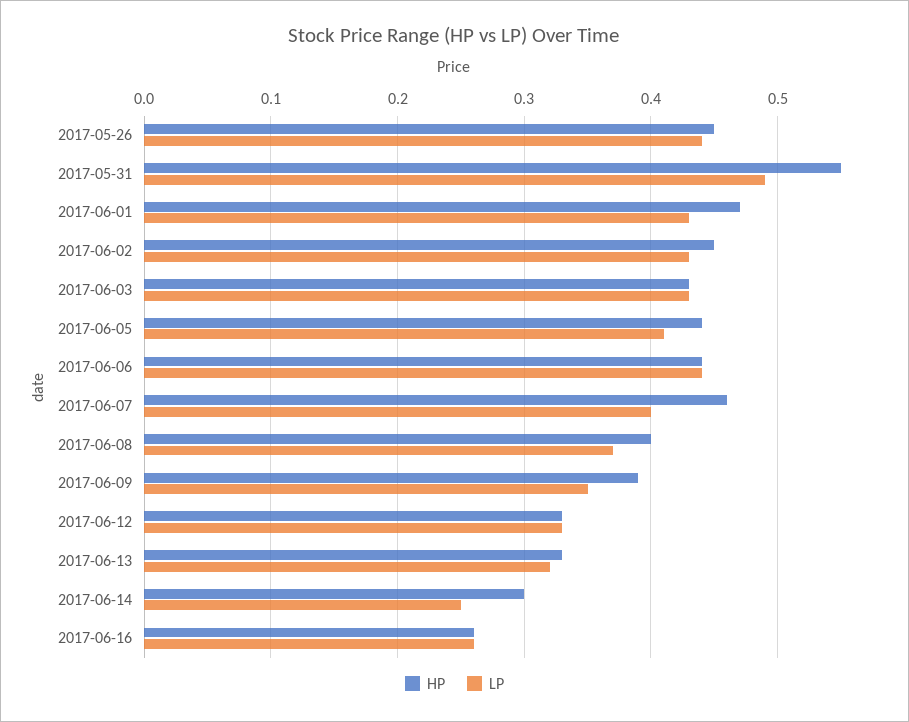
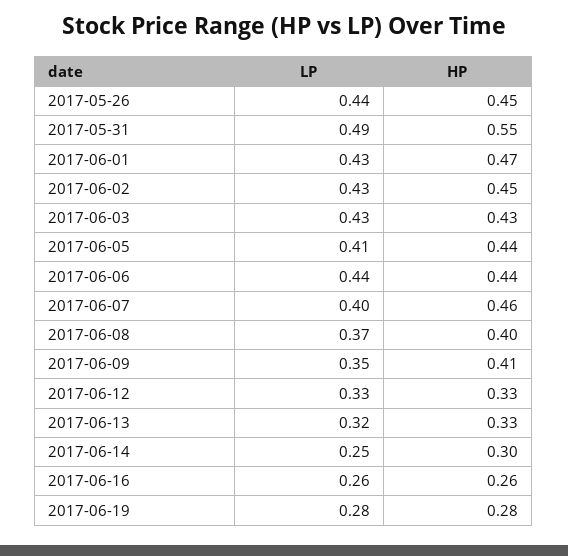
HP, 2017-06-09: 0.39 -> 0.41
LP, 2017-06-19: none -> 0.28
HP, 2017-06-19: none -> 0.28

